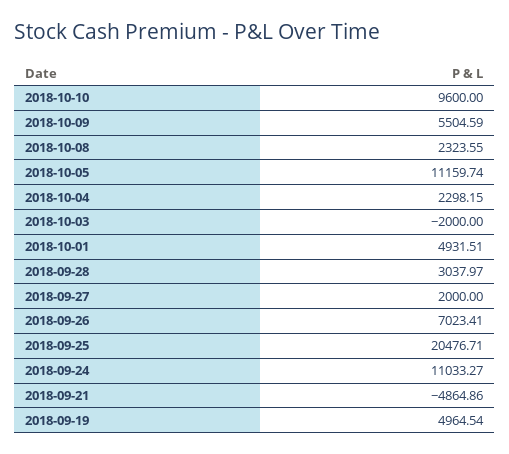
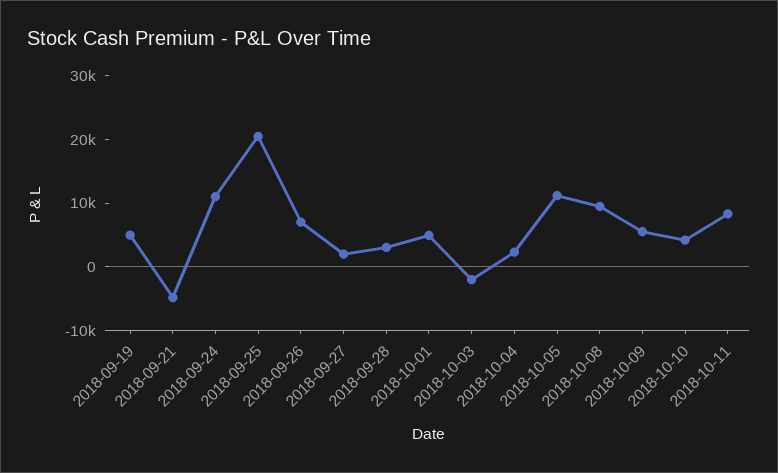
2018-10-10: 9600 -> 4000
2018-10-08: 2323.55 -> 10000
2018-10-11: none -> 8000

